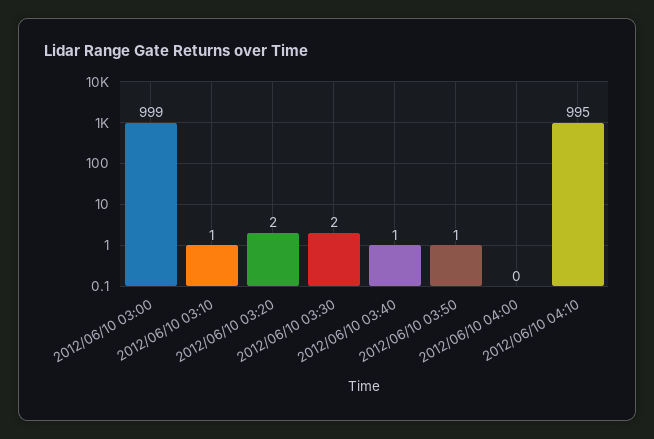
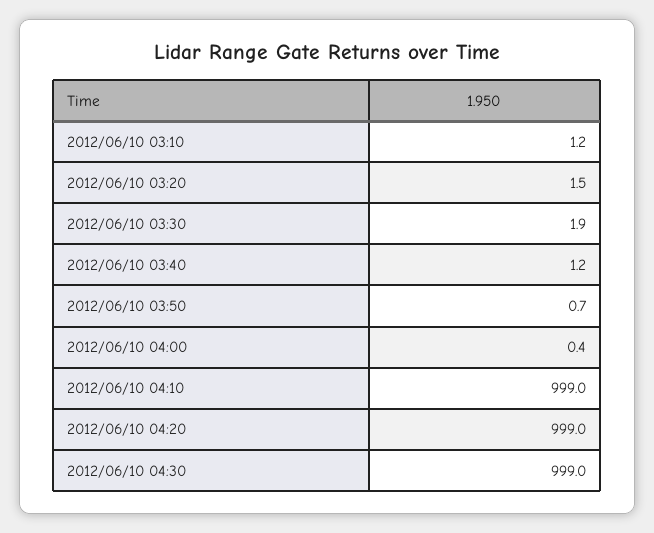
2012/06/10 03:00: 999 -> none
2012/06/10 04:10: 995 -> 999
2012/06/10 04:20: none -> 999
2012/06/10 04:30: none -> 999

